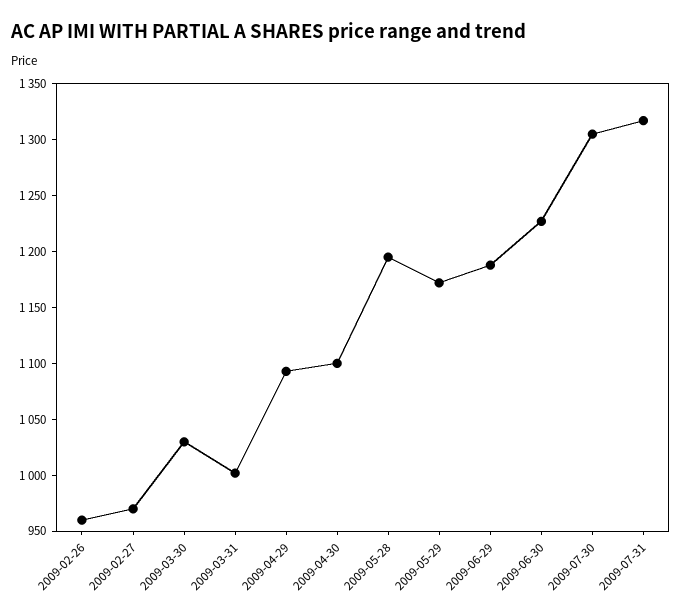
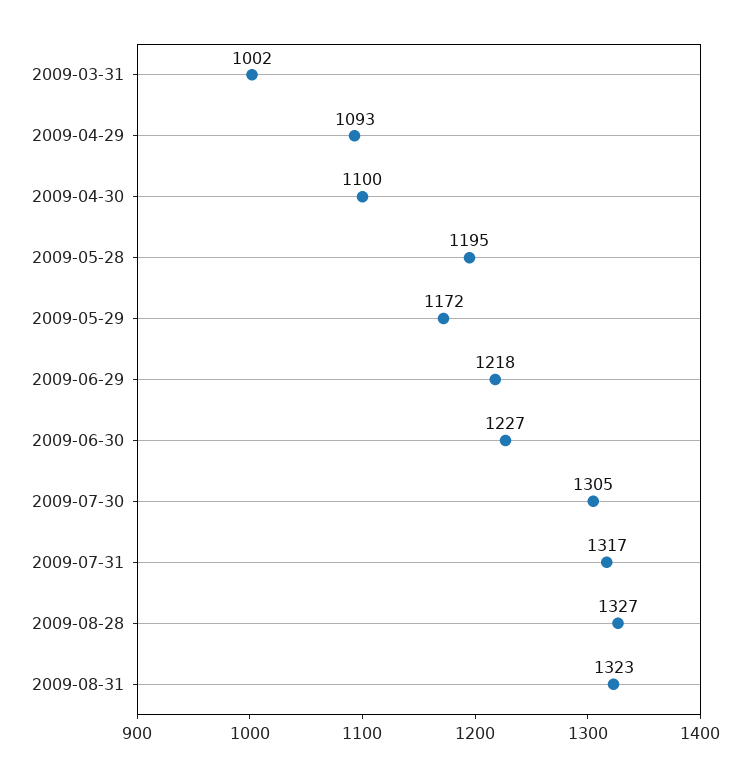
2009-02-26: 960 -> none
2009-02-27: 970 -> none
2009-03-30: 1030 -> none
2009-06-29: 1190 -> 1218
2009-08-28: none -> 1327
2009-08-31: none -> 1323

